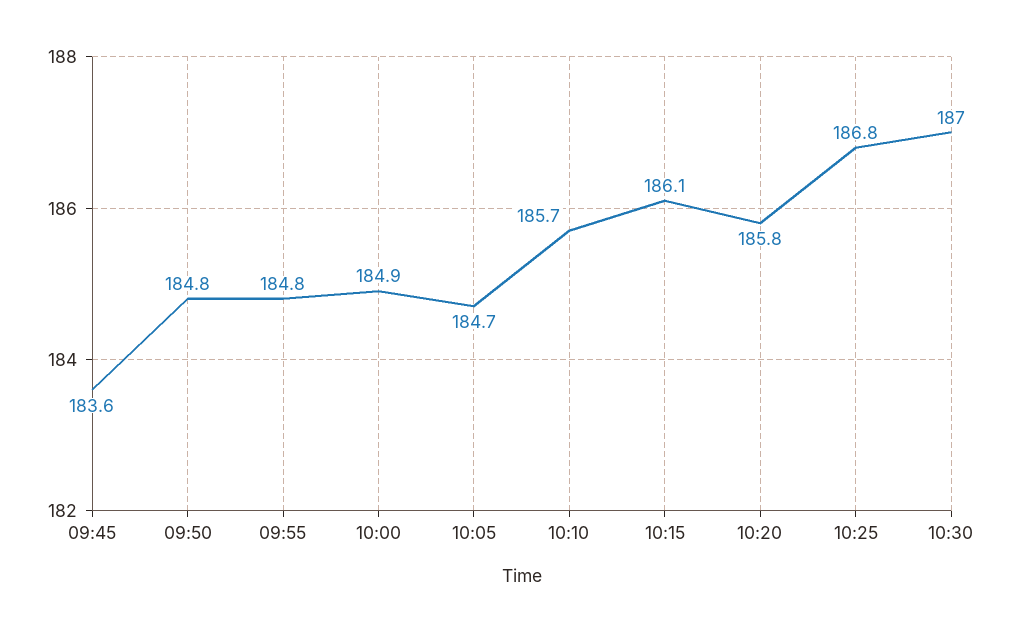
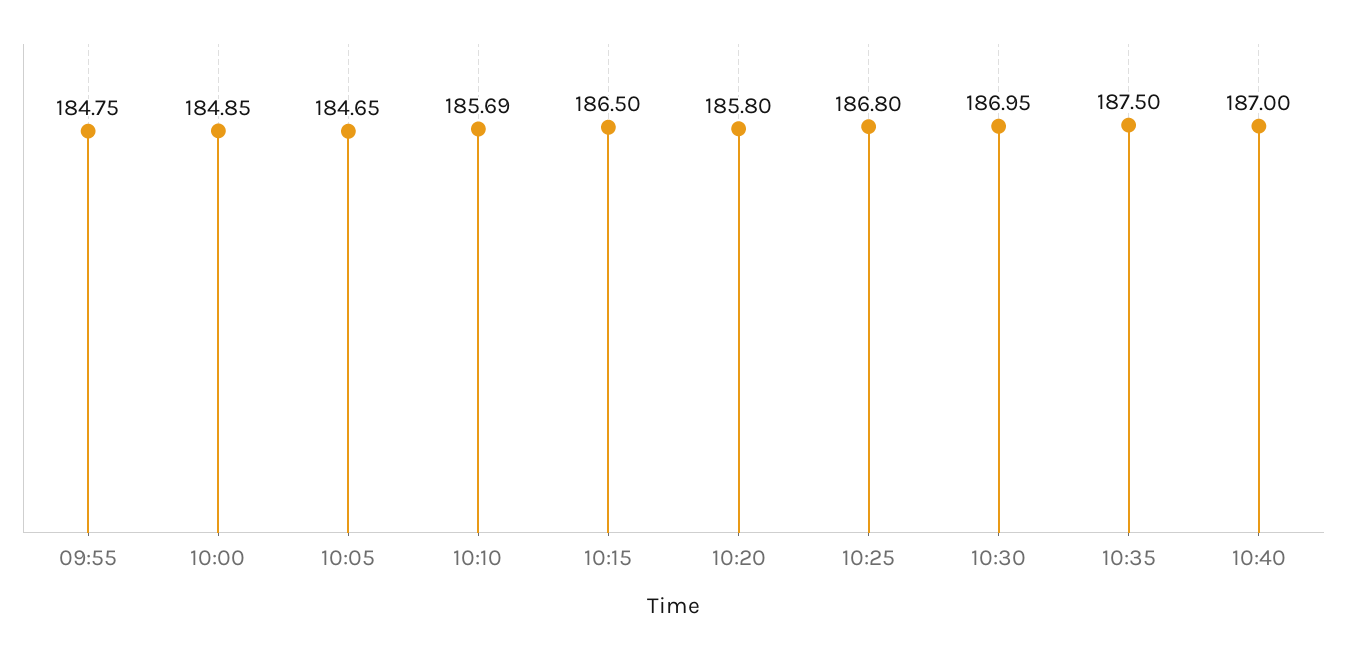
09:45: 183.6 -> none
09:50: 184.8 -> none
10:15: 186.1 -> 186.5
10:35: none -> 187.5
10:40: none -> 187

